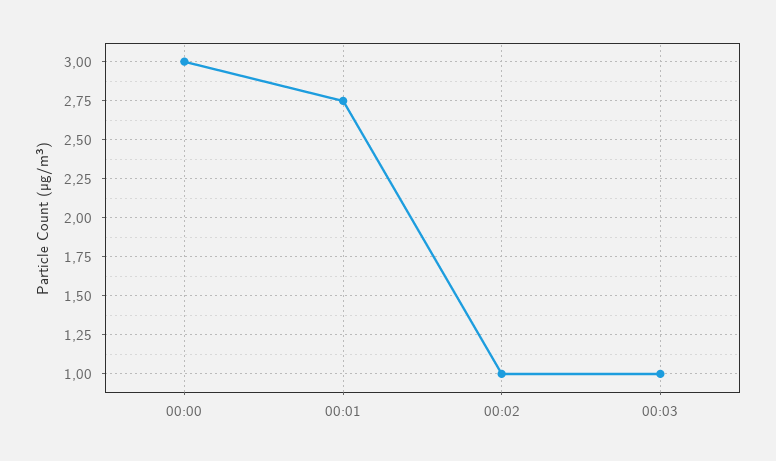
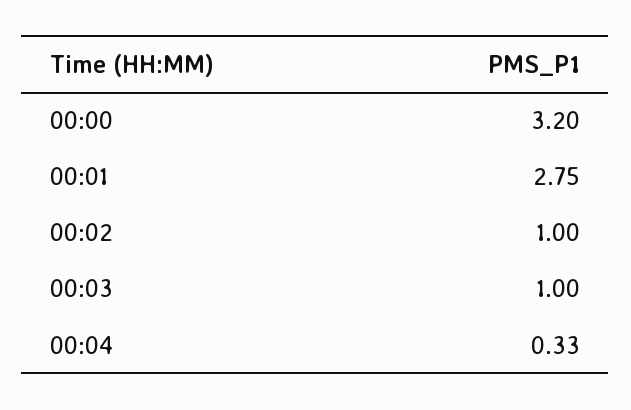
00:00: 3 -> 3.2
00:04: none -> 0.33

